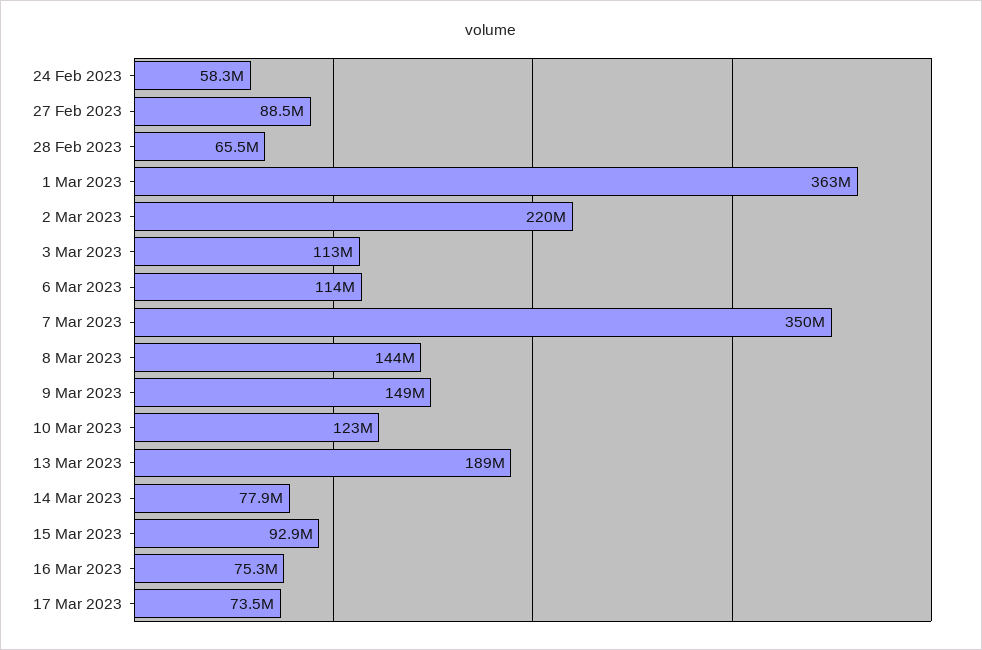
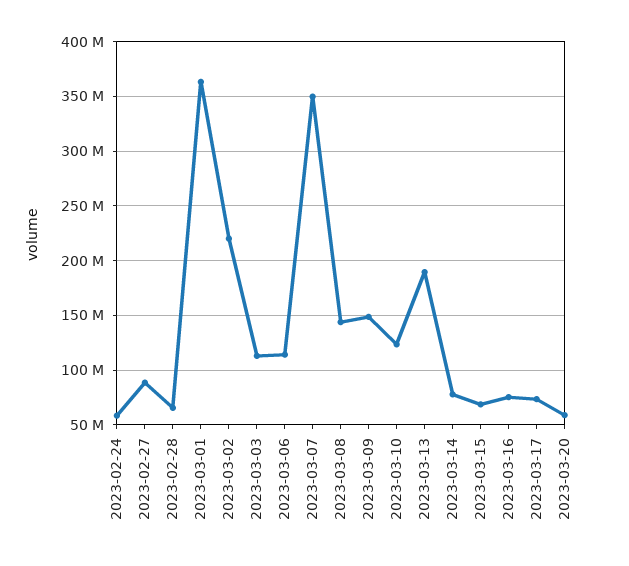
15 Mar 2023: 92900000 -> 70000000
2023-03-20: none -> 60000000

